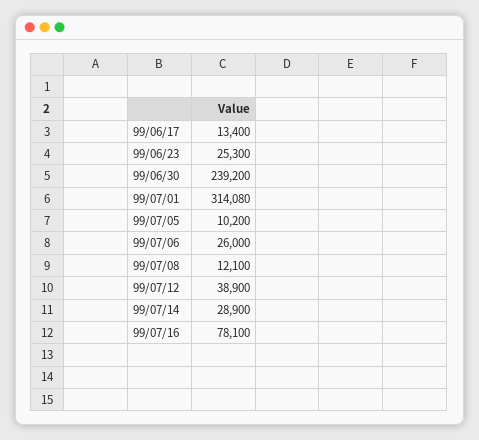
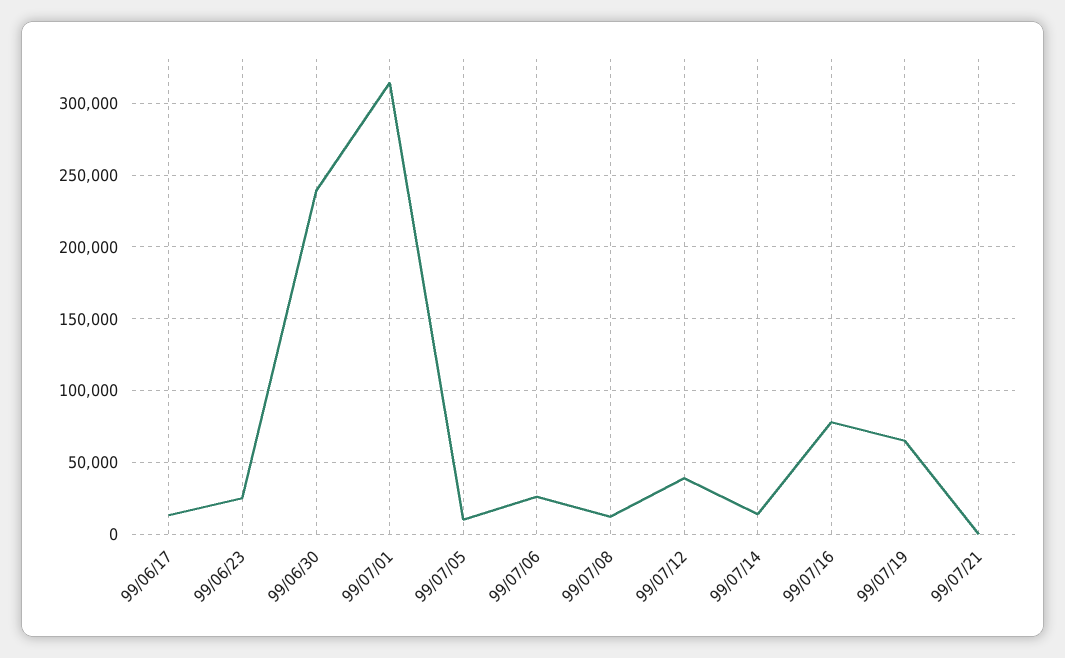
99/07/14: 28900 -> 15000
99/07/19: none -> 65000
99/07/21: none -> 0

